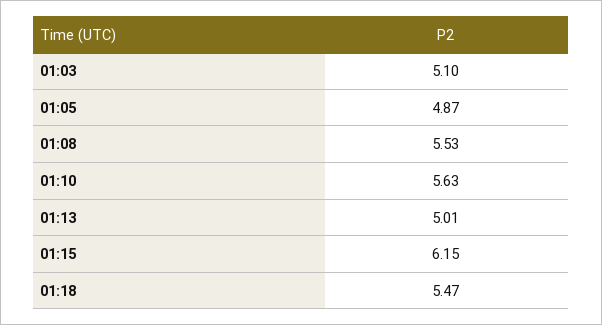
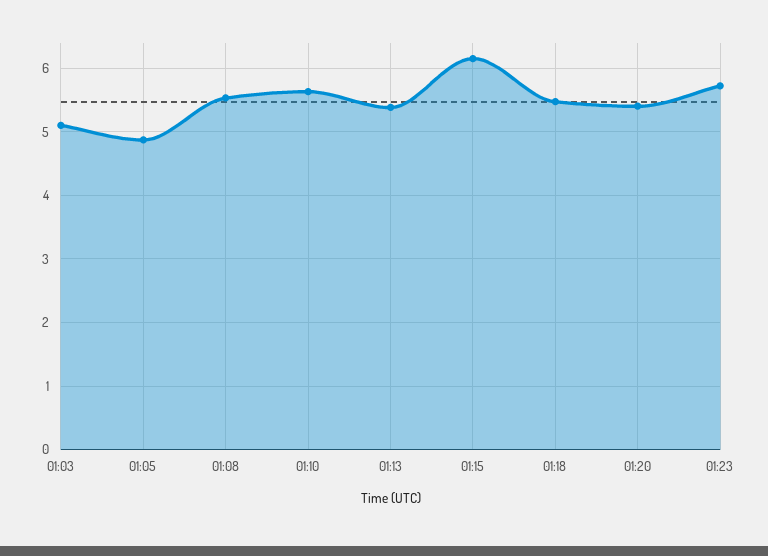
01:13: 5.01 -> 5.4
01:20: none -> 5.4
01:23: none -> 5.7

